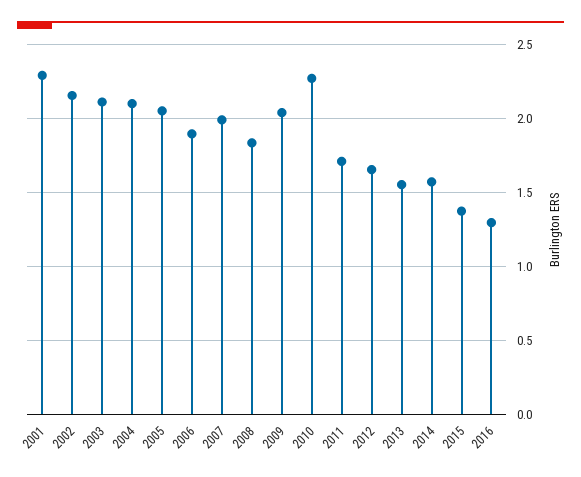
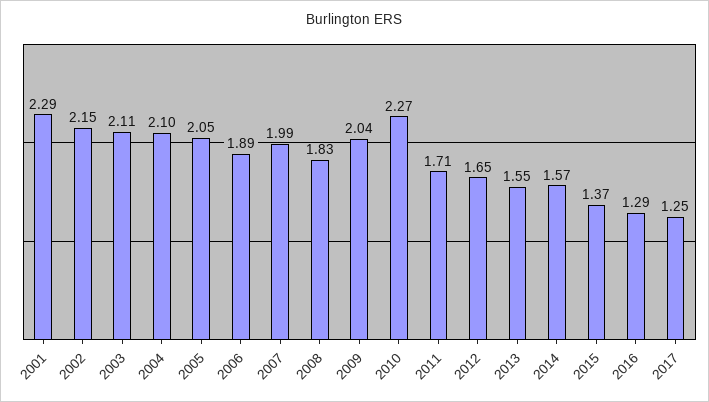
2017: none -> 1.25

